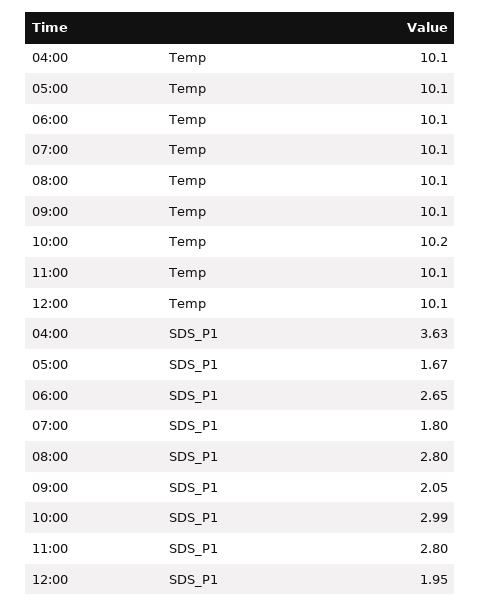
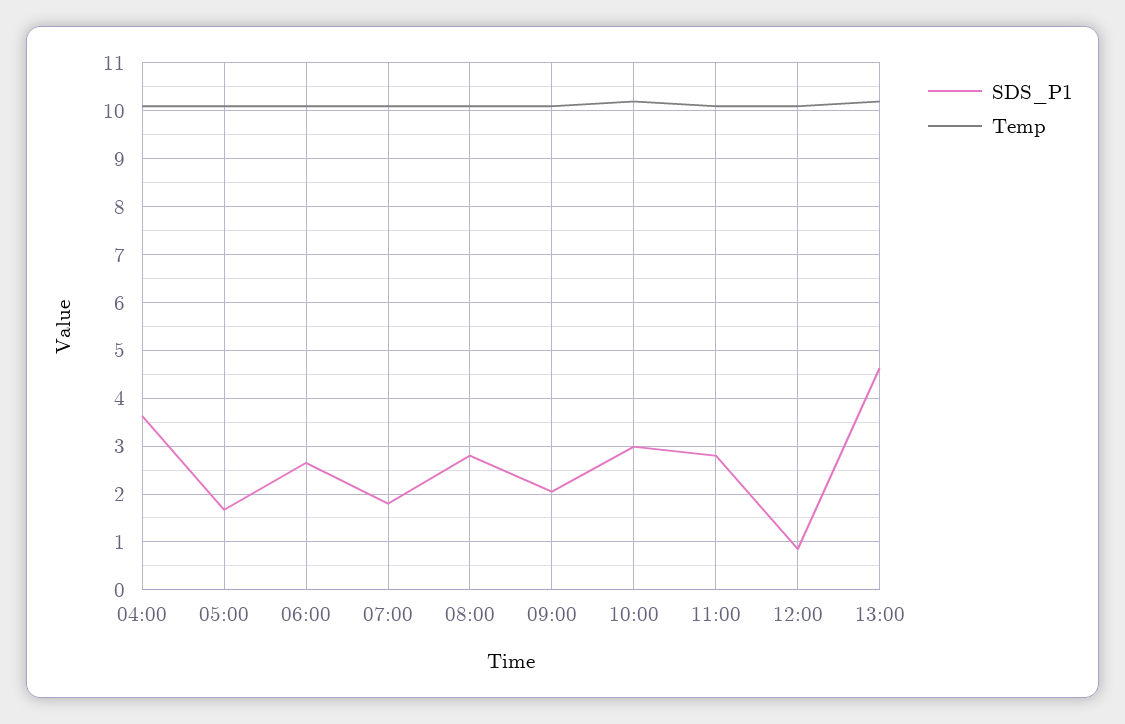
SDS_P1, 12:00: 1.95 -> 0.8
SDS_P1, 13:00: none -> 4.6
Temp, 13:00: none -> 10.2

